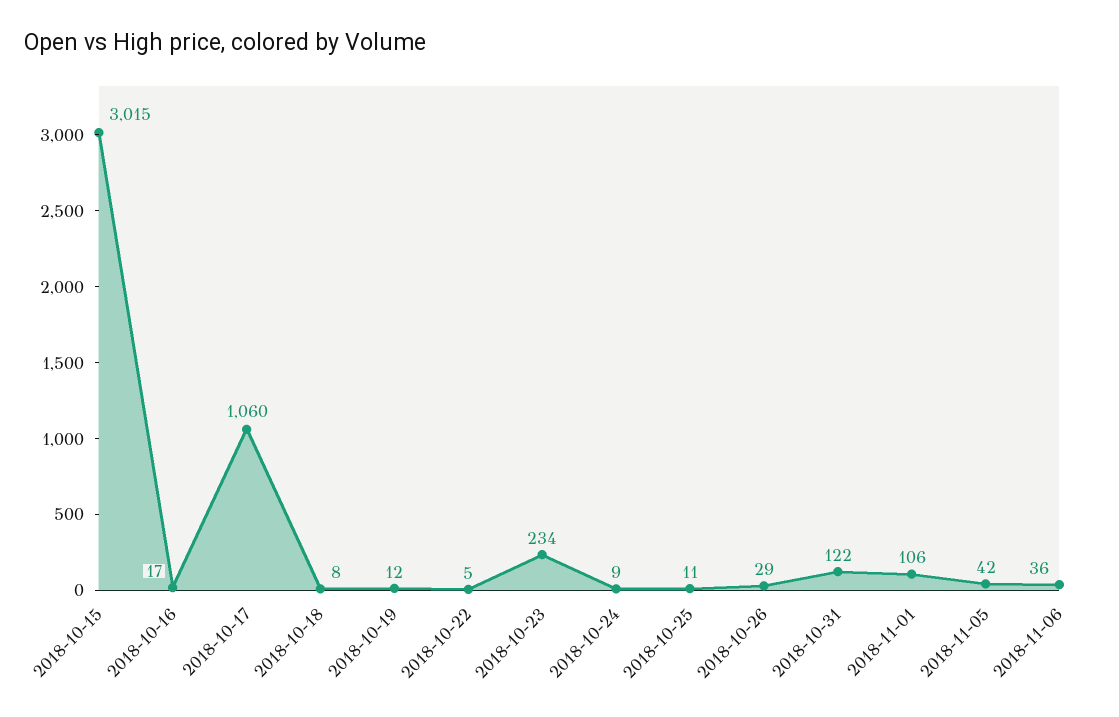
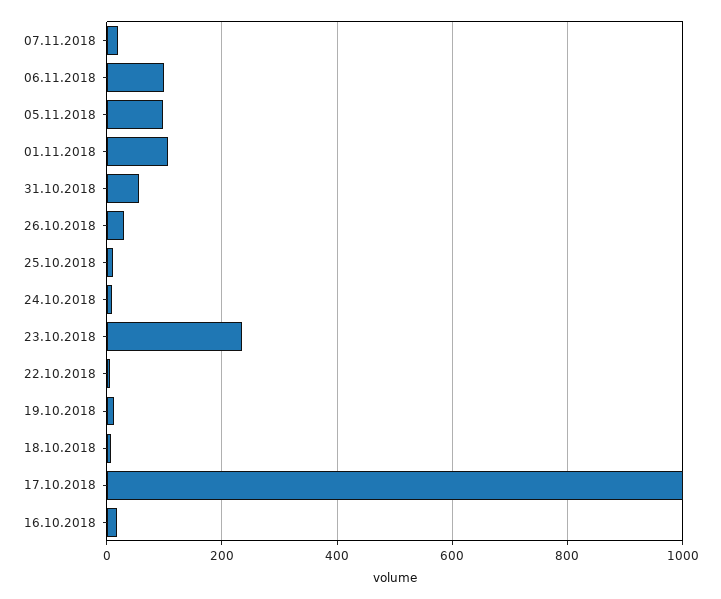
2018-10-15: 3015 -> none
2018-10-17: 1060 -> 1000
2018-10-31: 122 -> 60
2018-11-05: 42 -> 100
2018-11-06: 36 -> 100
07.11.2018: none -> 20

